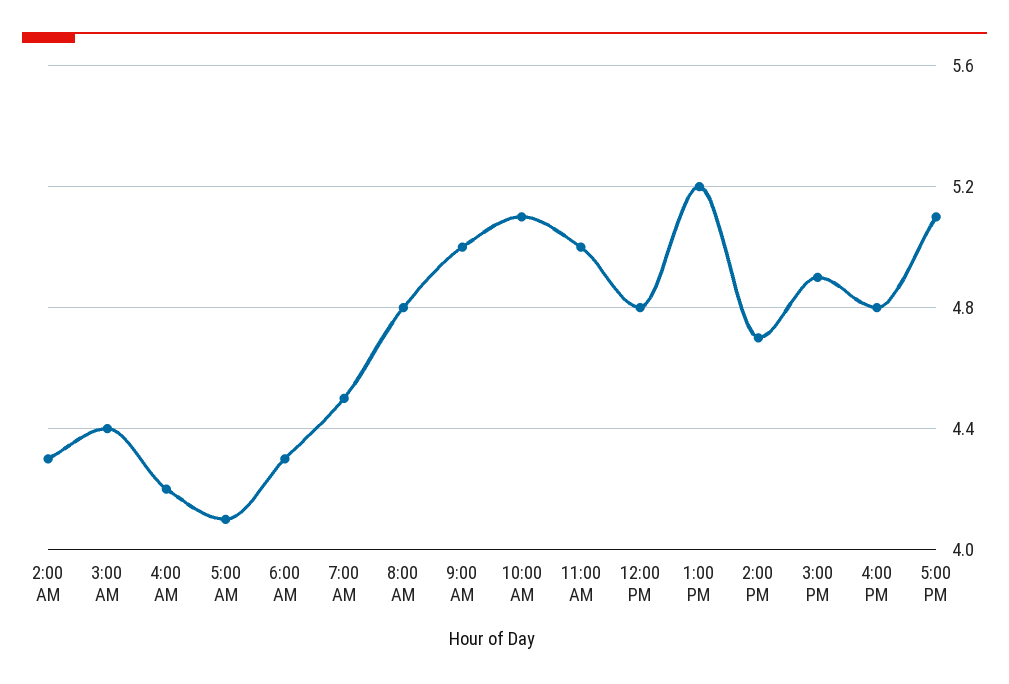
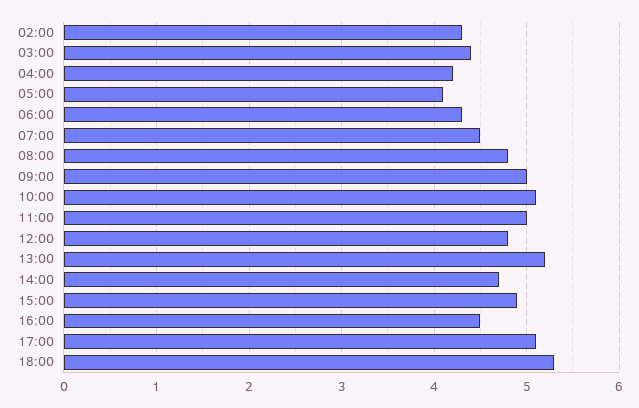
4:00 PM: 4.8 -> 4.5
18:00: none -> 5.3

